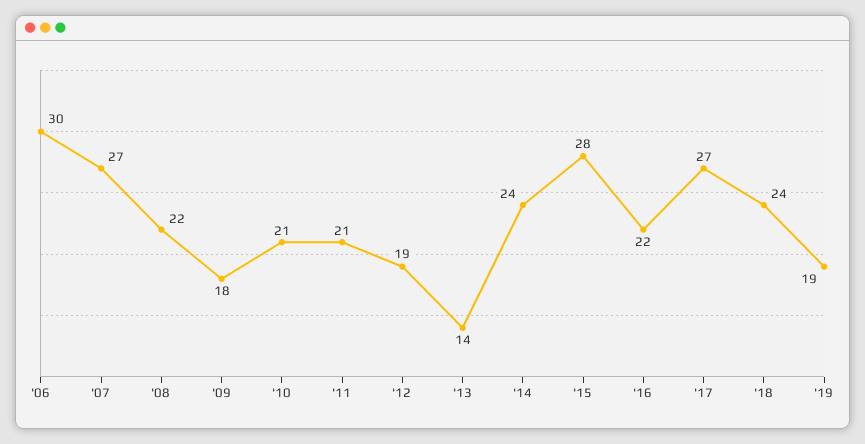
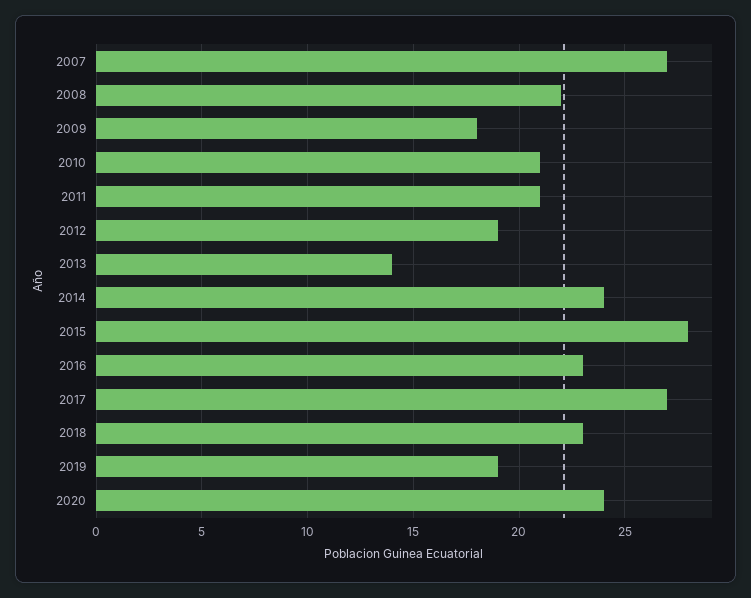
'06: 30 -> none
'16: 22 -> 23
'18: 24 -> 23
2020: none -> 24

